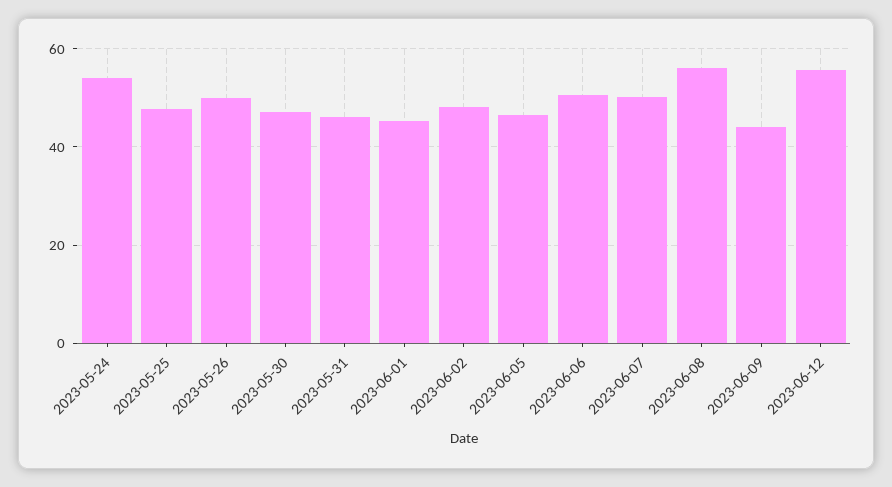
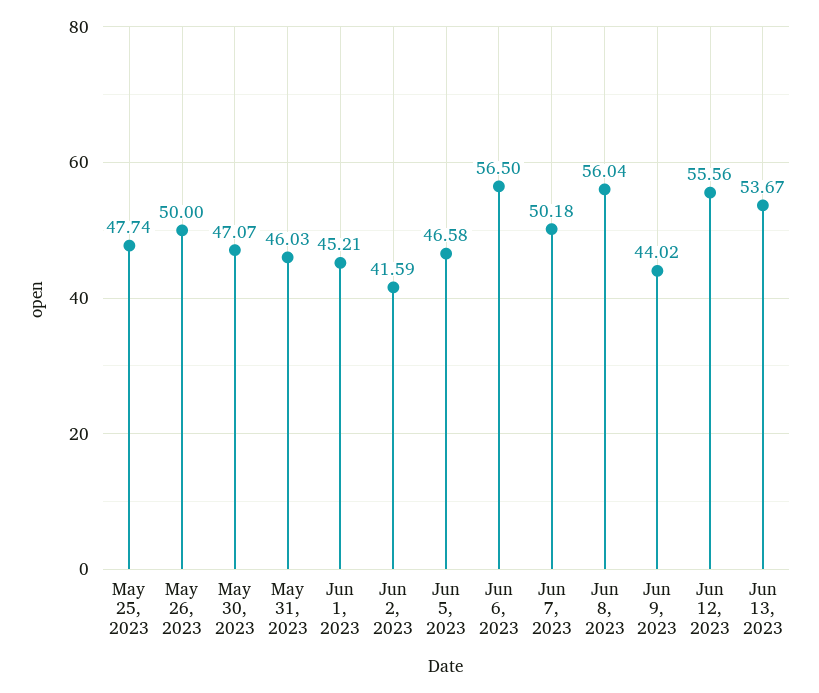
2023-05-24: 54 -> none
2023-06-02: 48 -> 41.59
2023-06-06: 50 -> 56.5
Jun 13, 2023: none -> 53.67

